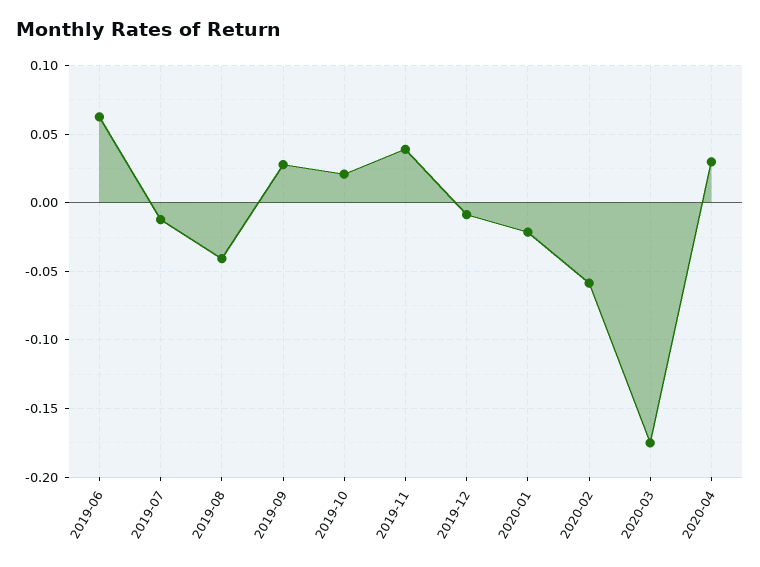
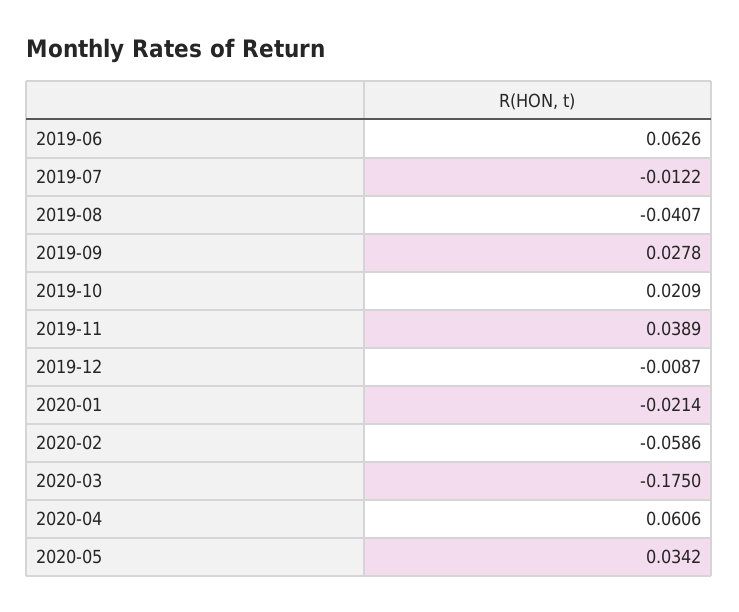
2020-04: 0.03 -> 0.0606
2020-05: none -> 0.0342

